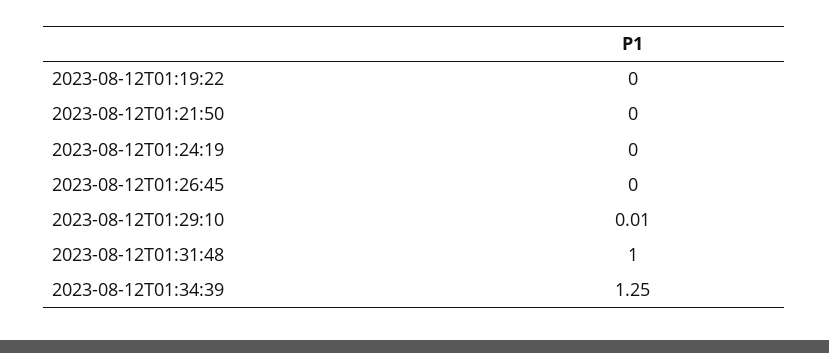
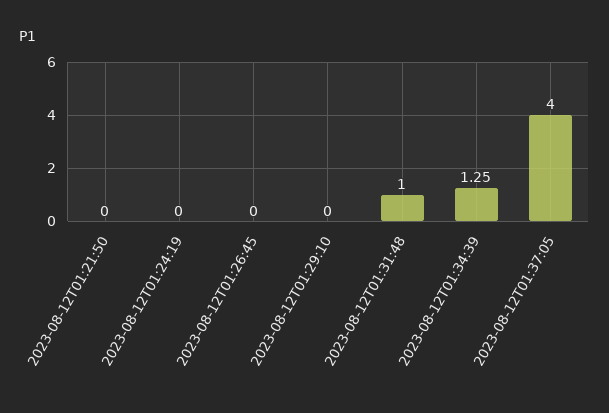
2023-08-12T01:19:22: 0 -> none
2023-08-12T01:29:10: 0.01 -> 0
2023-08-12T01:37:05: none -> 4

